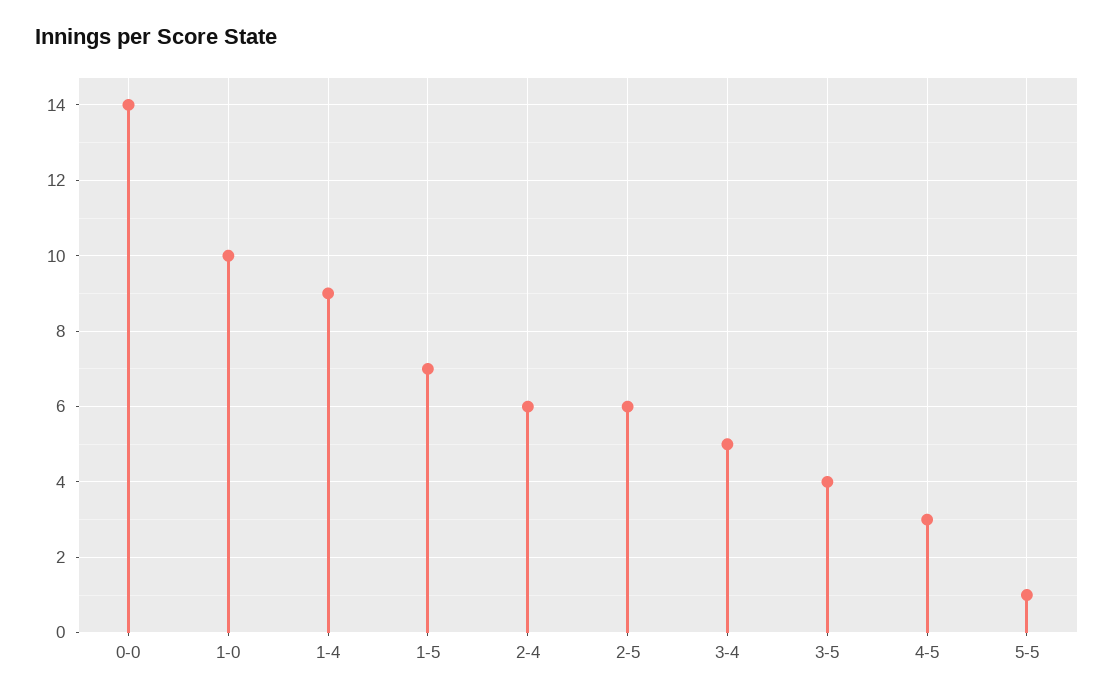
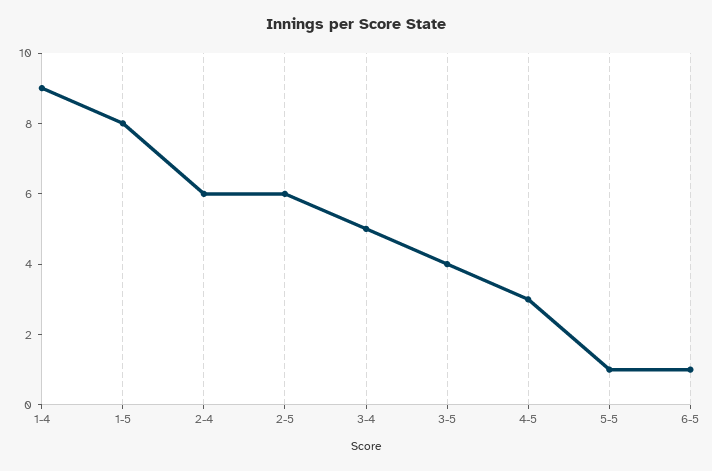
0-0: 14 -> none
1-0: 10 -> none
1-5: 7 -> 8
6-5: none -> 1

